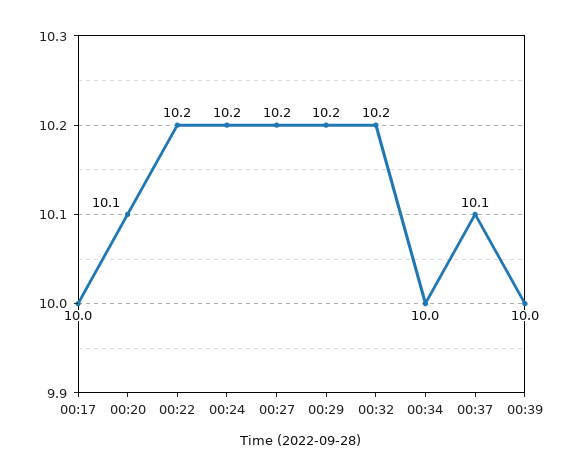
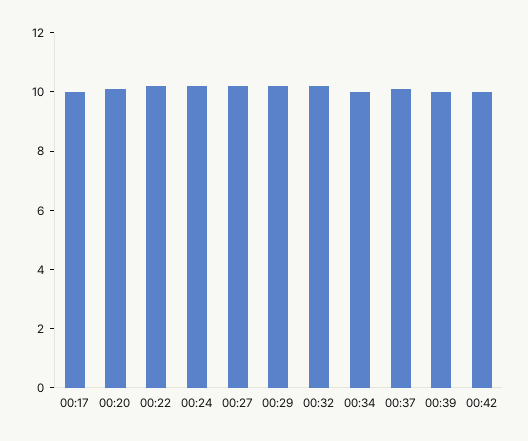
00:42: none -> 10

